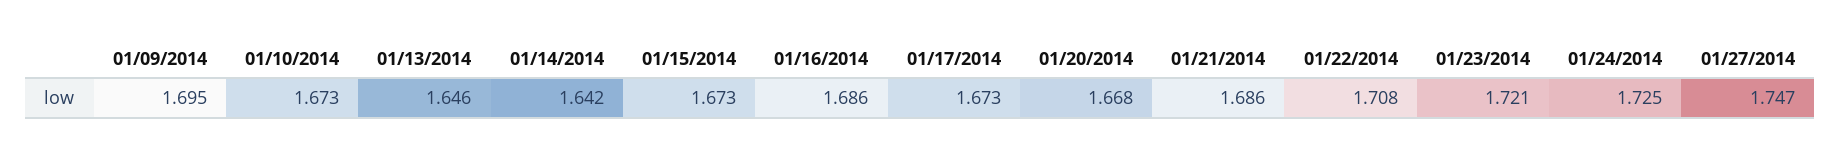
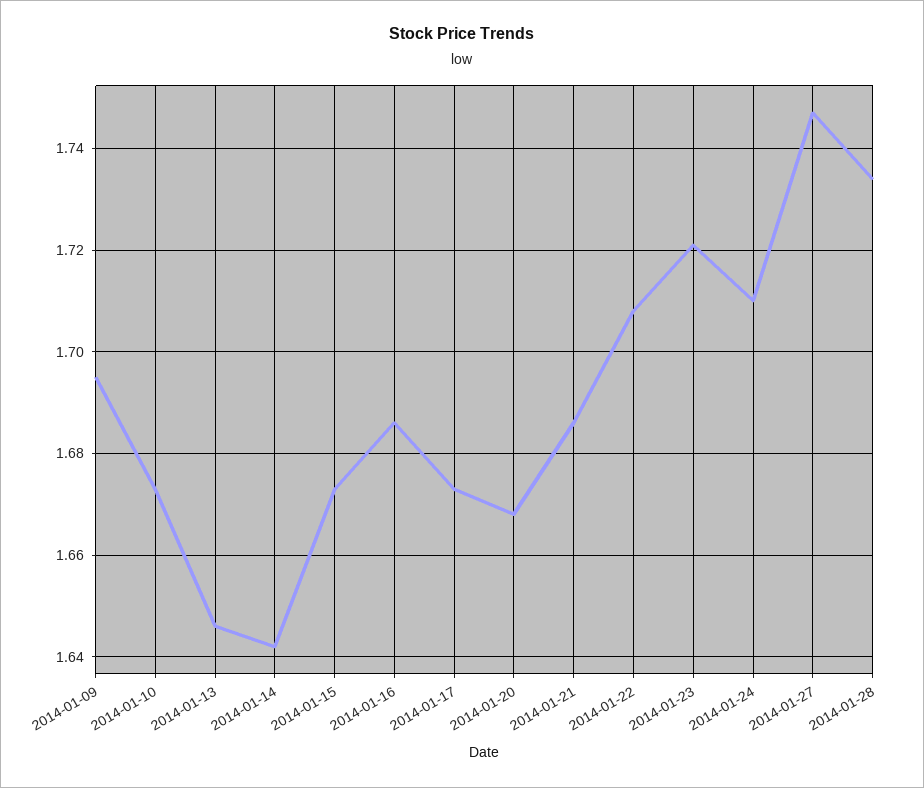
01/24/2014: 1.725 -> 1.71
2014-01-28: none -> 1.735

